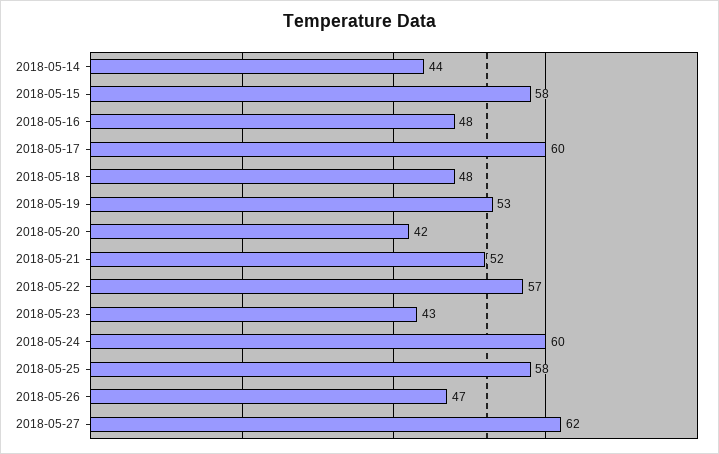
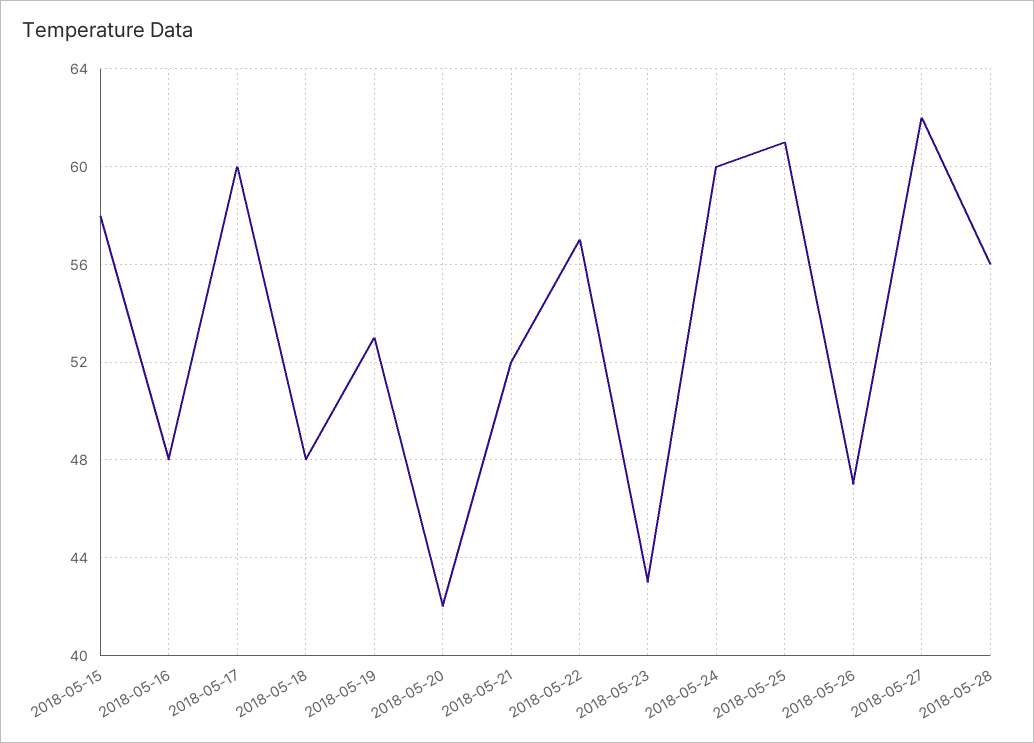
2018-05-14: 44 -> none
2018-05-25: 58 -> 61
2018-05-28: none -> 56

